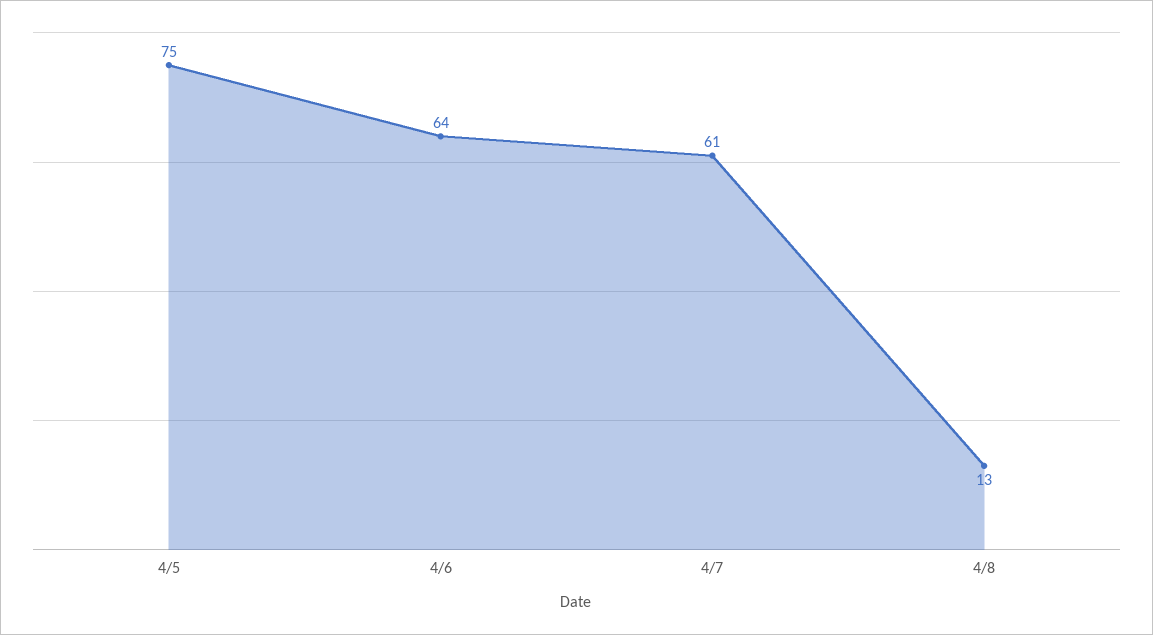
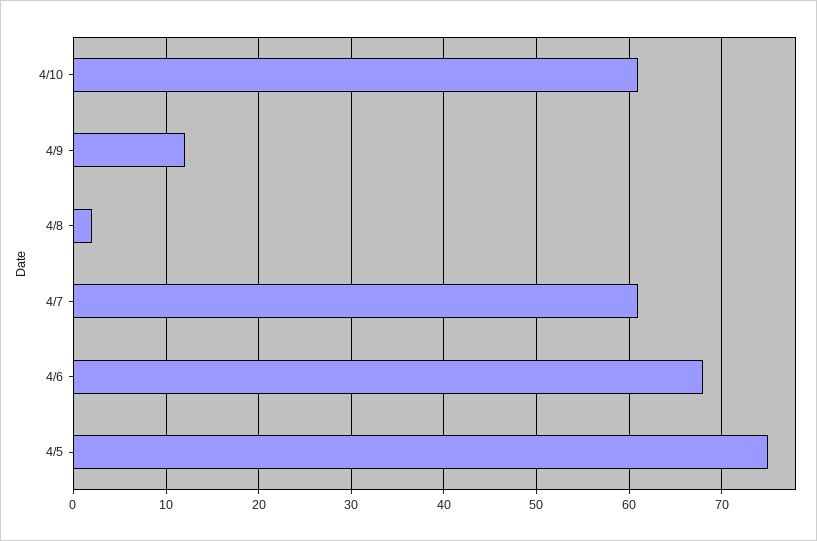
4/6: 64 -> 68
4/8: 13 -> 2
4/10: none -> 61
4/9: none -> 12

